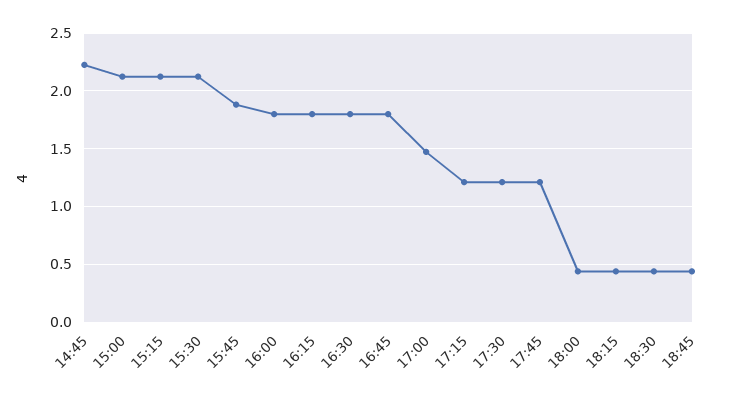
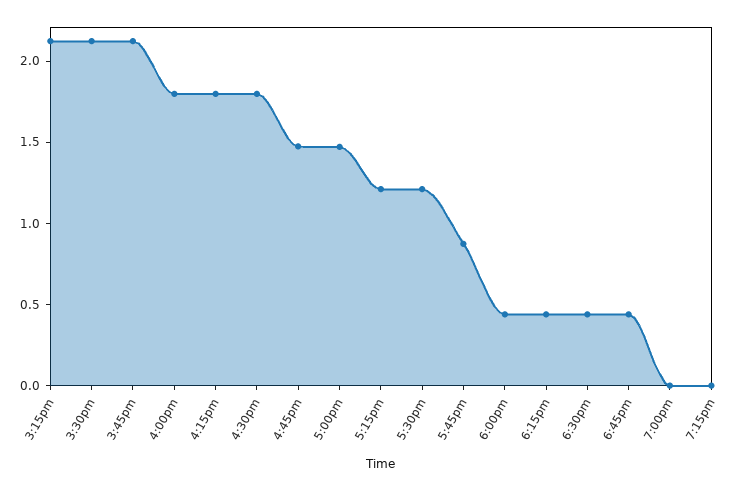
14:45: 2.2 -> none
15:00: 2.1 -> none
15:45: 1.9 -> 2.1
16:45: 1.8 -> 1.5
17:45: 1.2 -> 0.9
7:00pm: none -> 0
7:15pm: none -> 0

